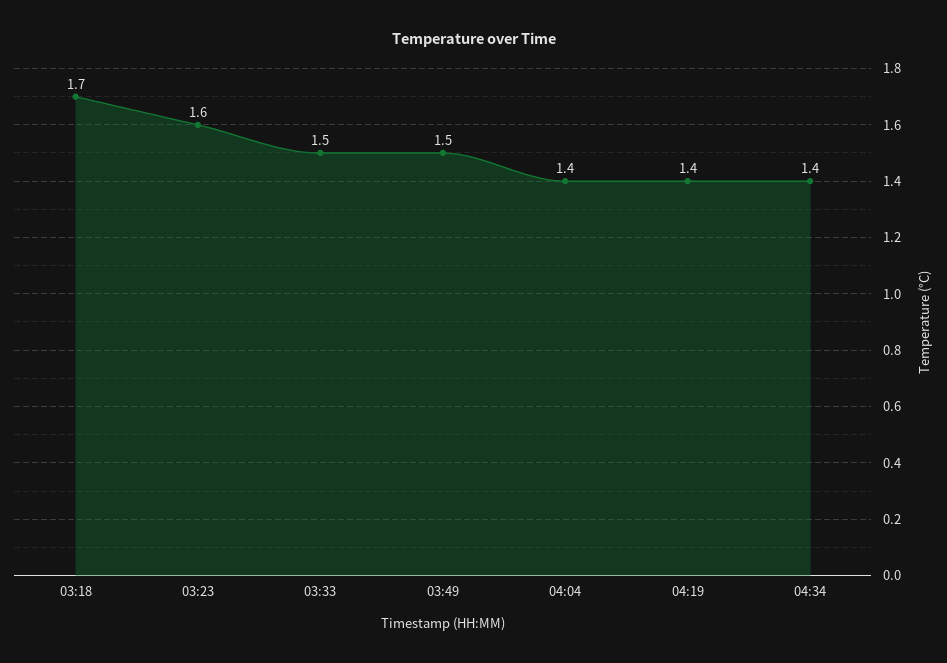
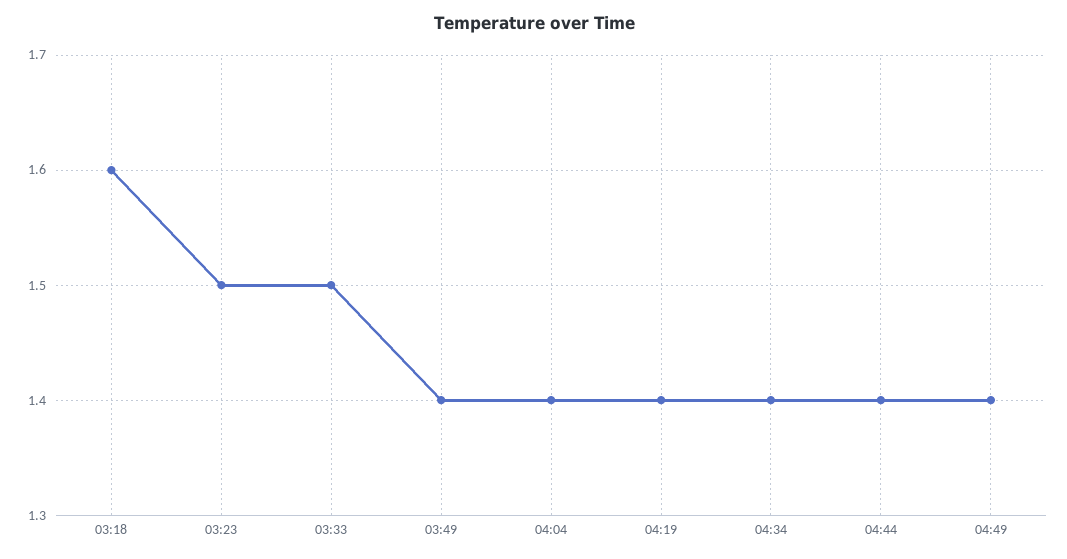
03:18: 1.7 -> 1.6
03:23: 1.6 -> 1.5
03:49: 1.5 -> 1.4
04:44: none -> 1.4
04:49: none -> 1.4

